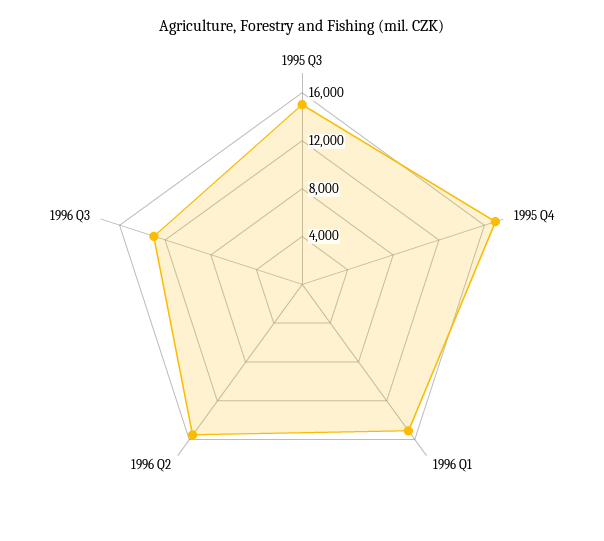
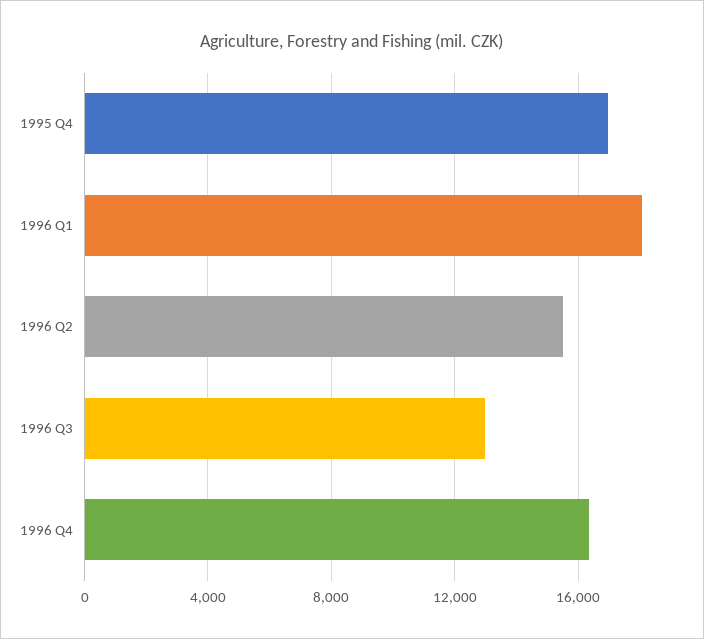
1995 Q3: 15000 -> none
1996 Q1: 15000 -> 18000
1996 Q4: none -> 16500

